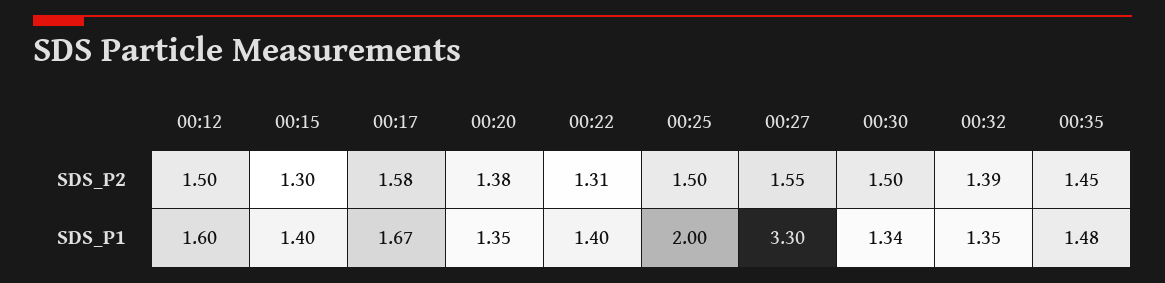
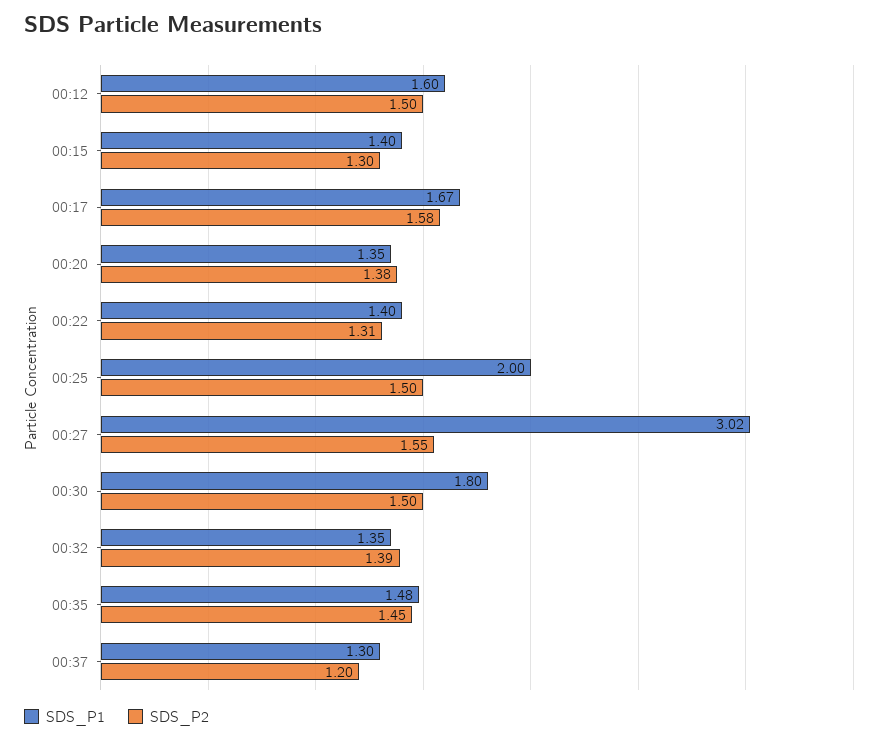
SDS_P1, 00:27: 3.3 -> 3.02
SDS_P1, 00:30: 1.34 -> 1.8
SDS_P1, 00:37: none -> 1.3
SDS_P2, 00:37: none -> 1.2

